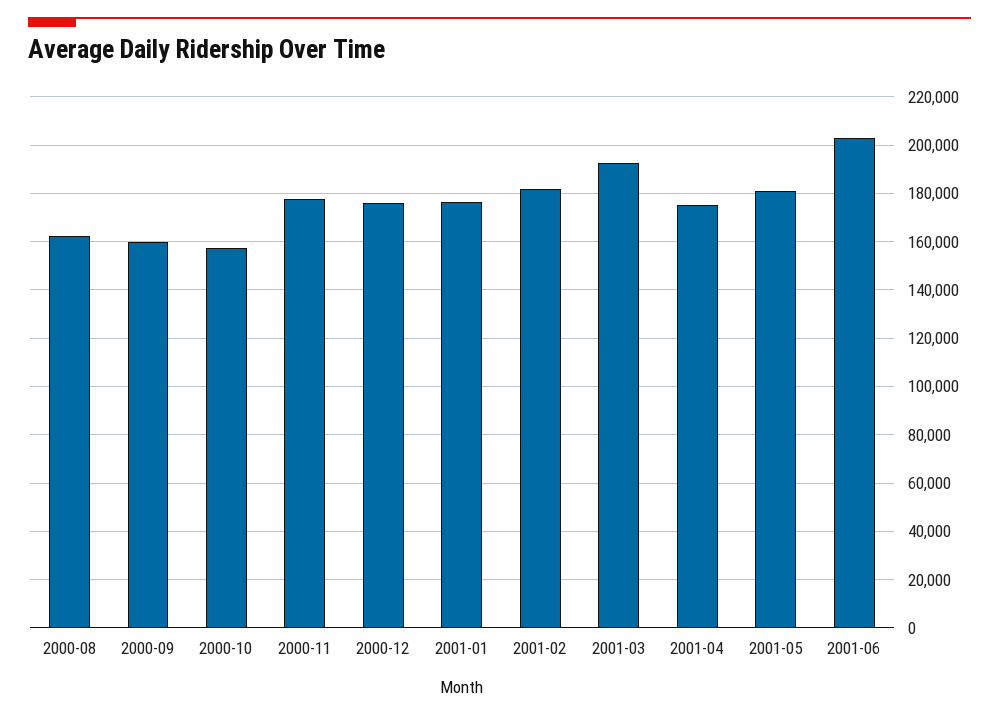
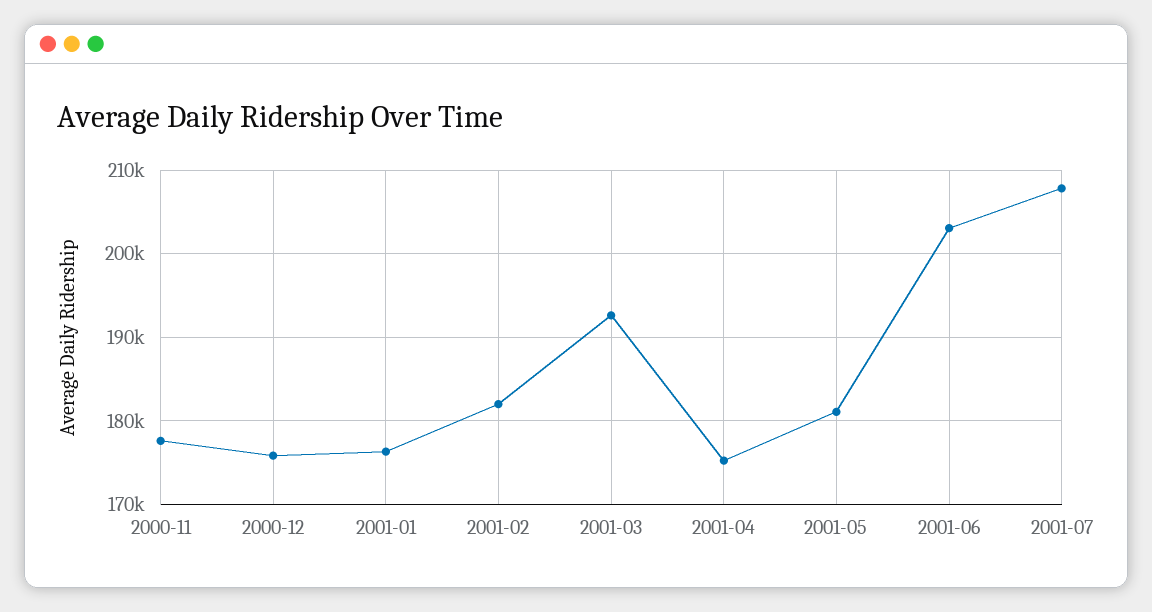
2000-08: 162500 -> none
2000-09: 160000 -> none
2000-10: 157500 -> none
2001-07: none -> 208000

